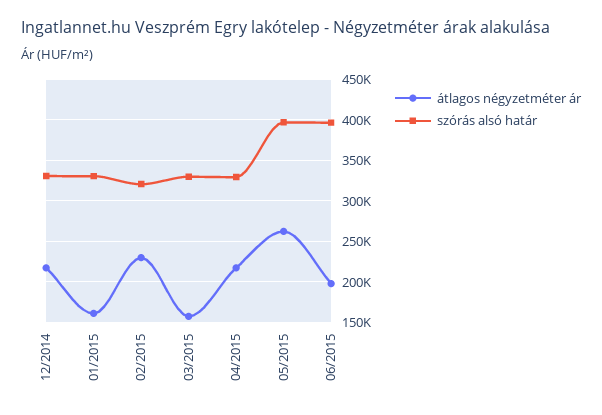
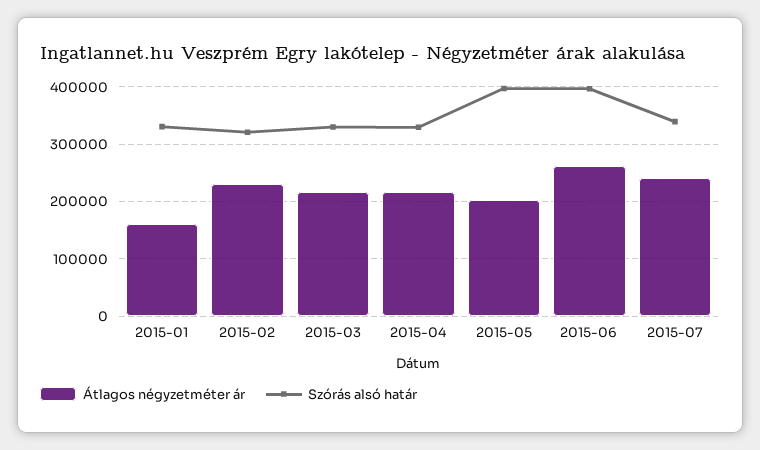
átlagos négyzetméter ár, 12/2014: 220000 -> none
szórás alsó határ, 12/2014: 330000 -> none
átlagos négyzetméter ár, 03/2015: 160000 -> 220000
átlagos négyzetméter ár, 05/2015: 260000 -> 200000
átlagos négyzetméter ár, 06/2015: 200000 -> 260000
átlagos négyzetméter ár, 2015-07: none -> 240000
szórás alsó határ, 2015-07: none -> 340000

